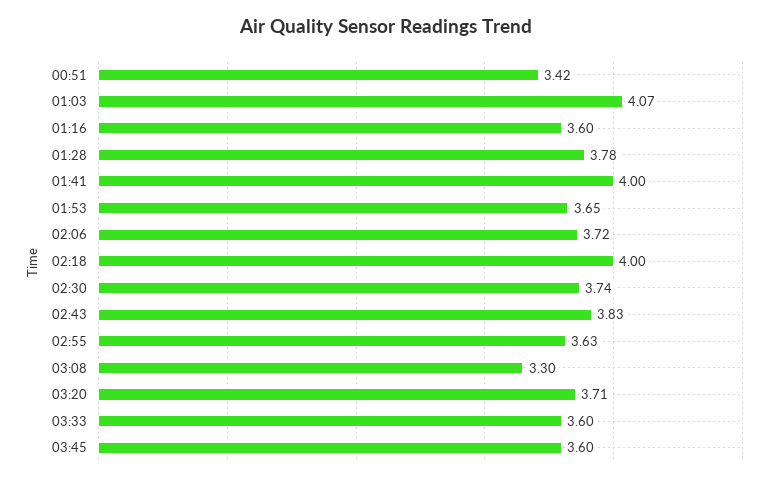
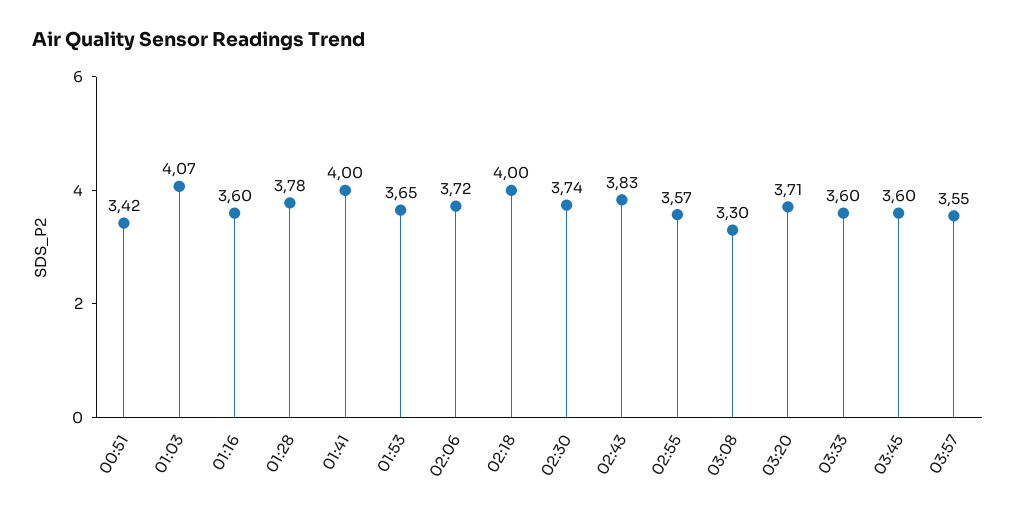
02:55: 3.63 -> 3.57
03:57: none -> 3.55

